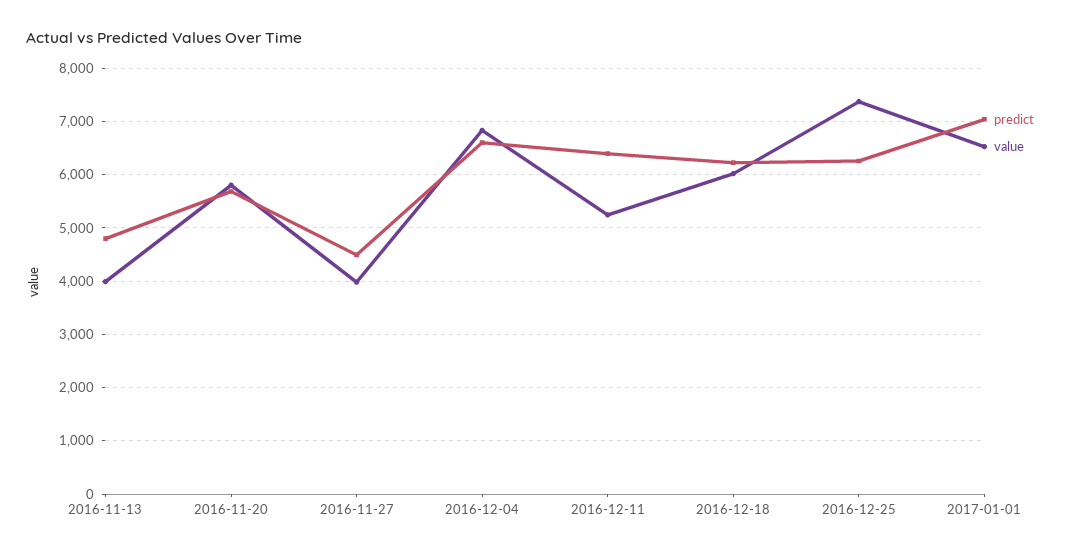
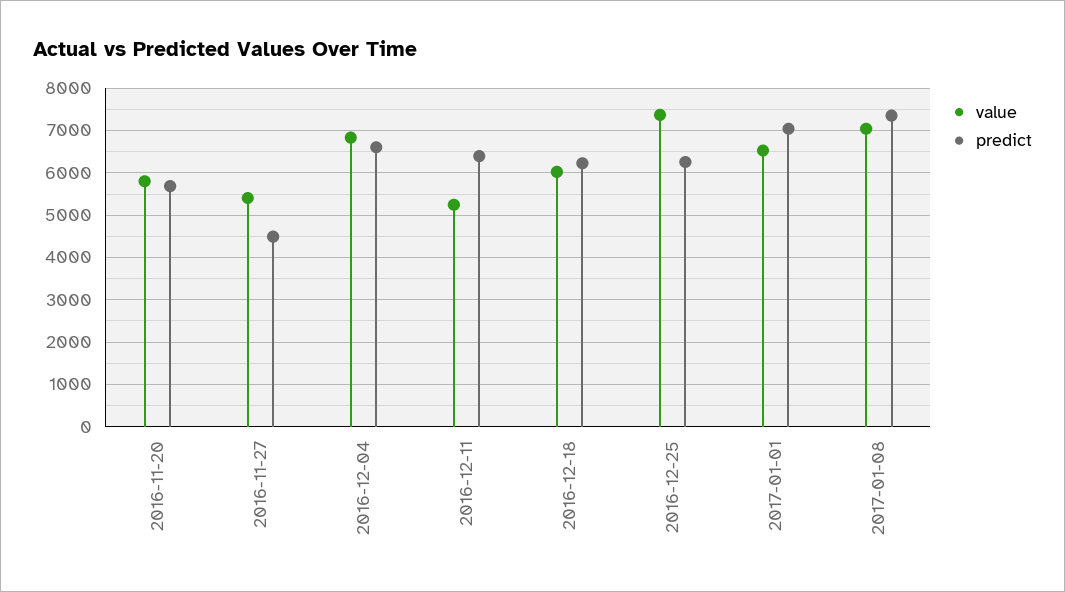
predict, 2016-11-13: 4800 -> none
value, 2016-11-13: 4000 -> none
value, 2016-11-27: 4000 -> 5400
value, 2017-01-08: none -> 7000
predict, 2017-01-08: none -> 7400

